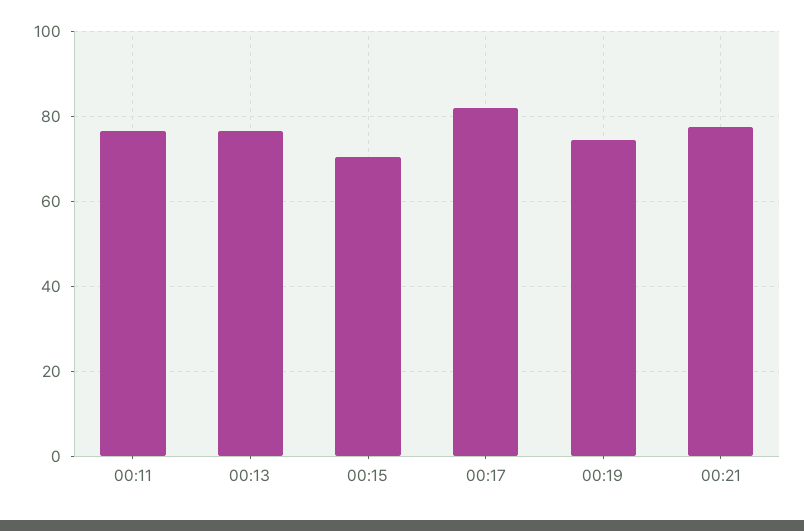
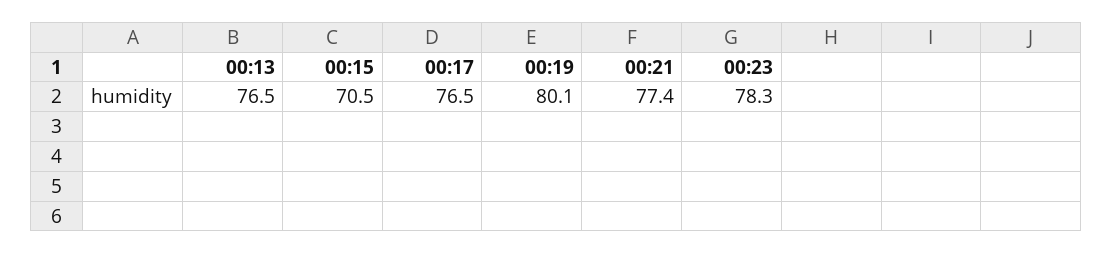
00:11: 76 -> none
00:17: 82 -> 76.5
00:19: 74 -> 80.1
00:23: none -> 78.3

